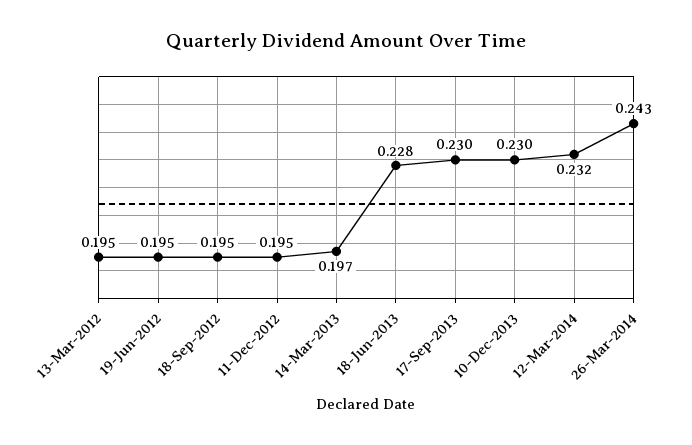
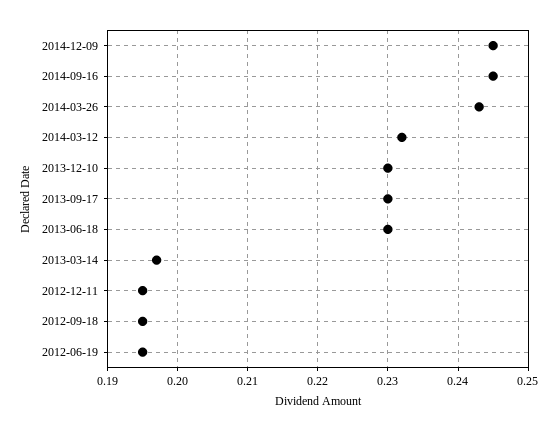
13-Mar-2012: 0.195 -> none
18-Jun-2013: 0.228 -> 0.23
2014-12-09: none -> 0.245
2014-09-16: none -> 0.245

